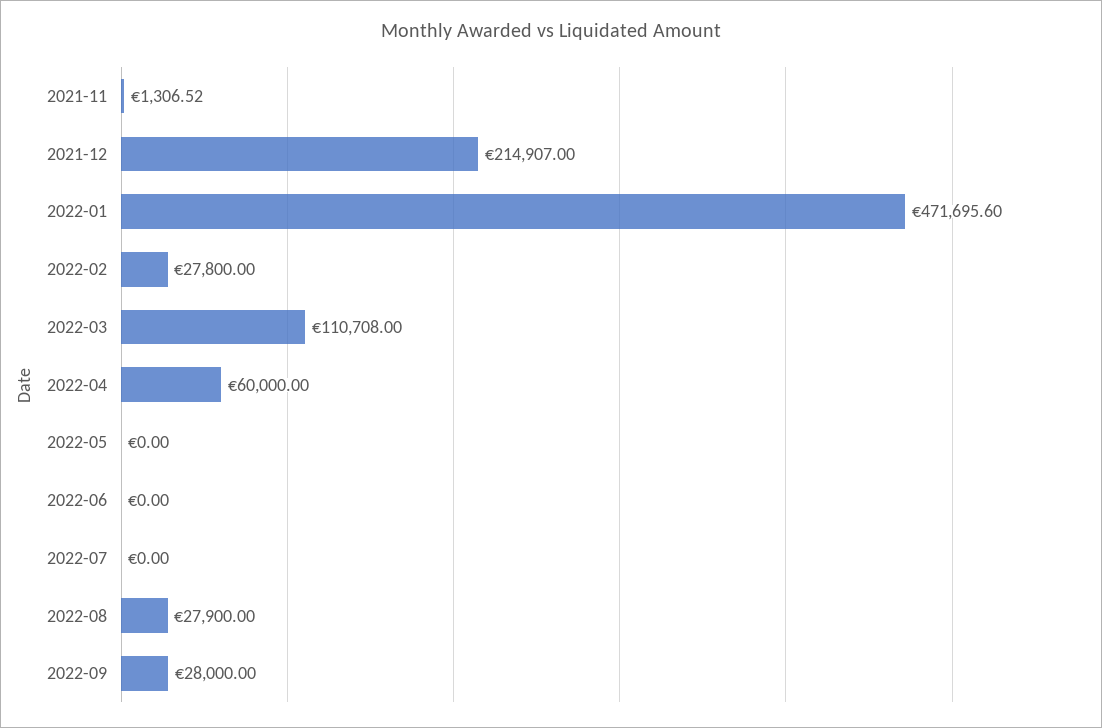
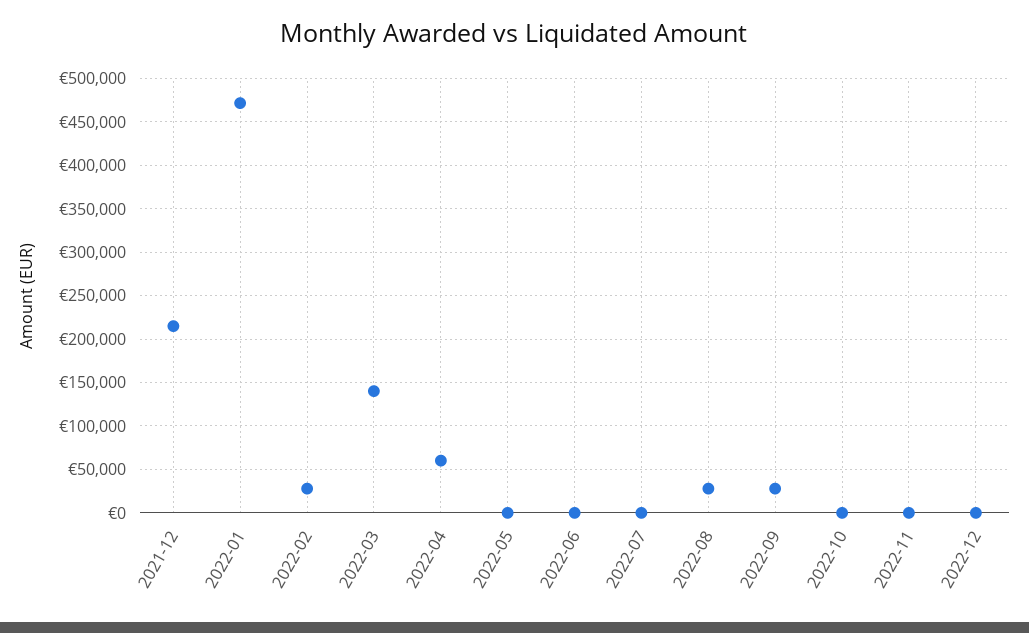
2021-11: 1306.52 -> none
2022-03: 110708 -> 140000
2022-10: none -> 0
2022-11: none -> 0
2022-12: none -> 0

